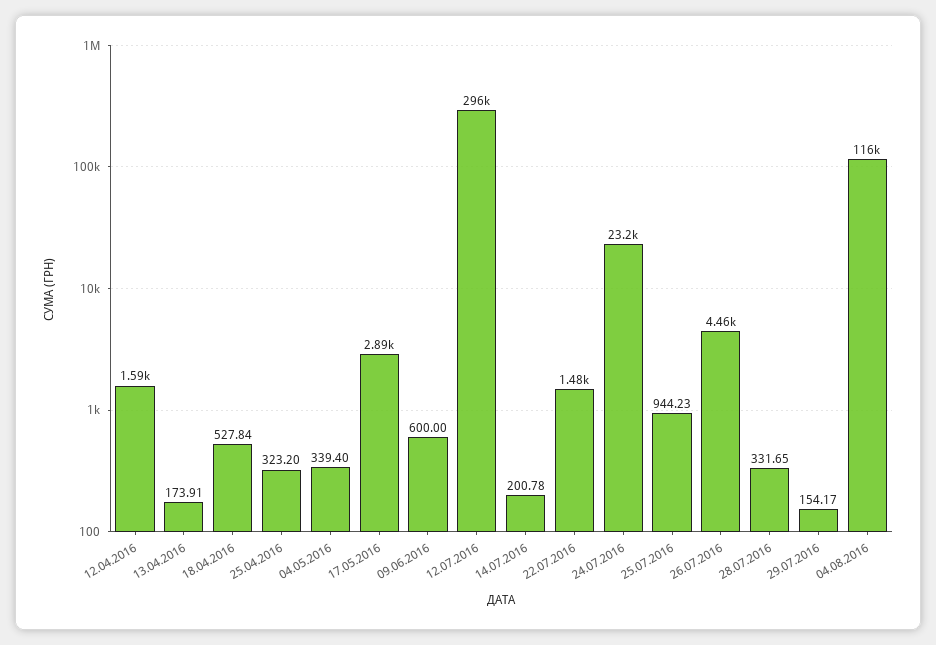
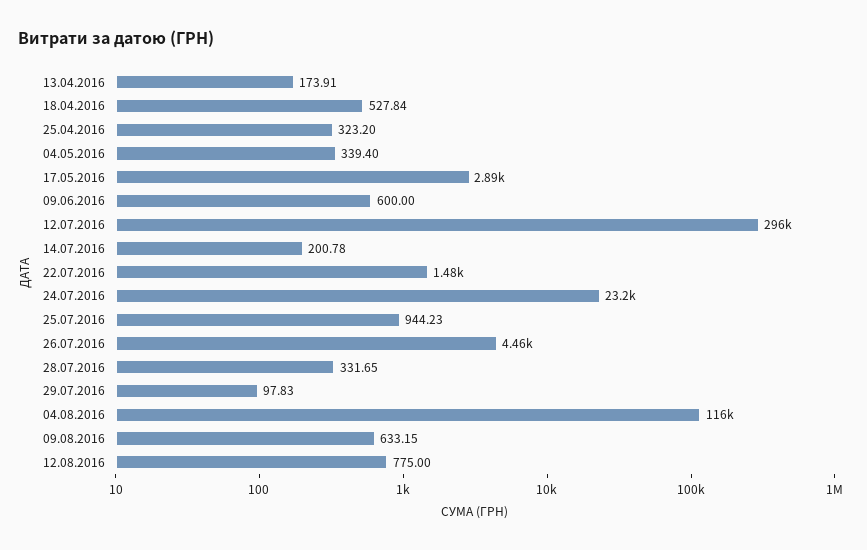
12.04.2016: 1590 -> none
29.07.2016: 154.17 -> 97.83
09.08.2016: none -> 633.15
12.08.2016: none -> 775

